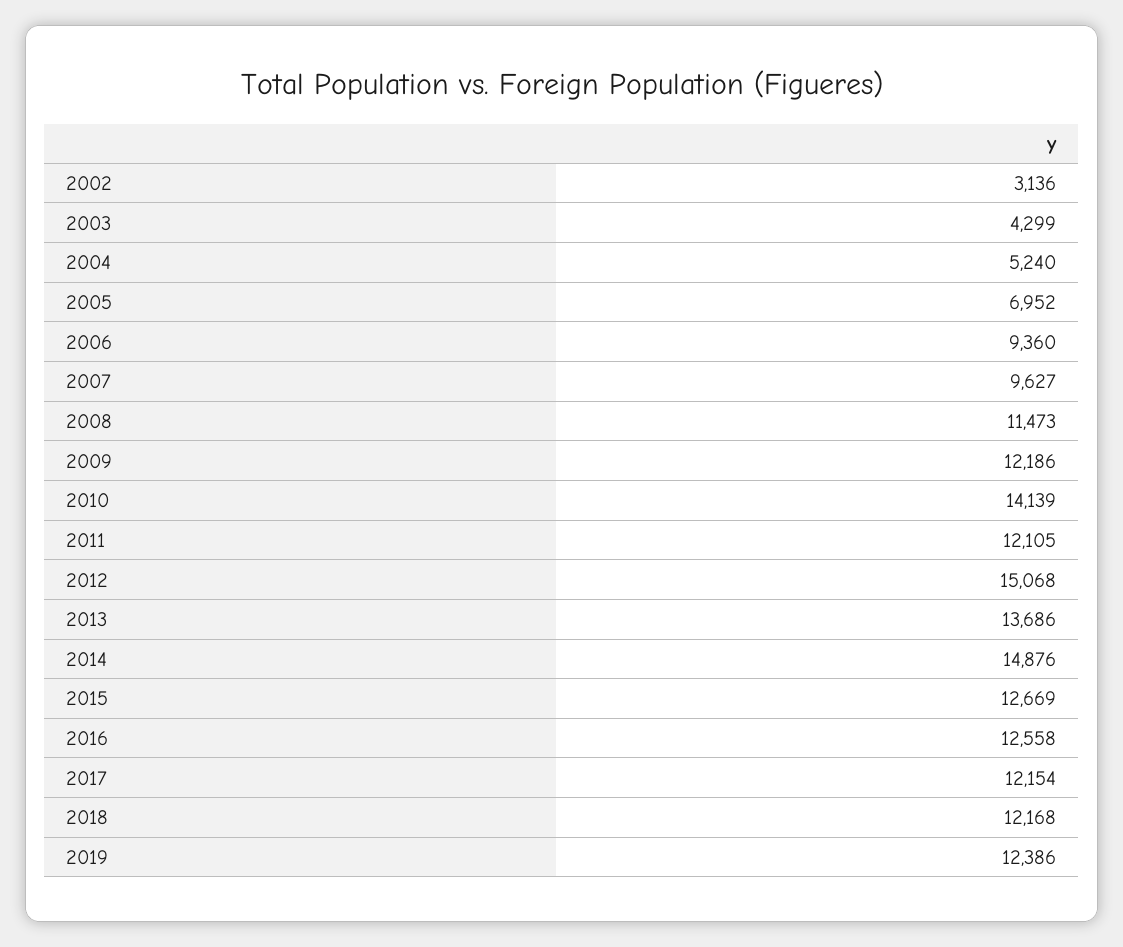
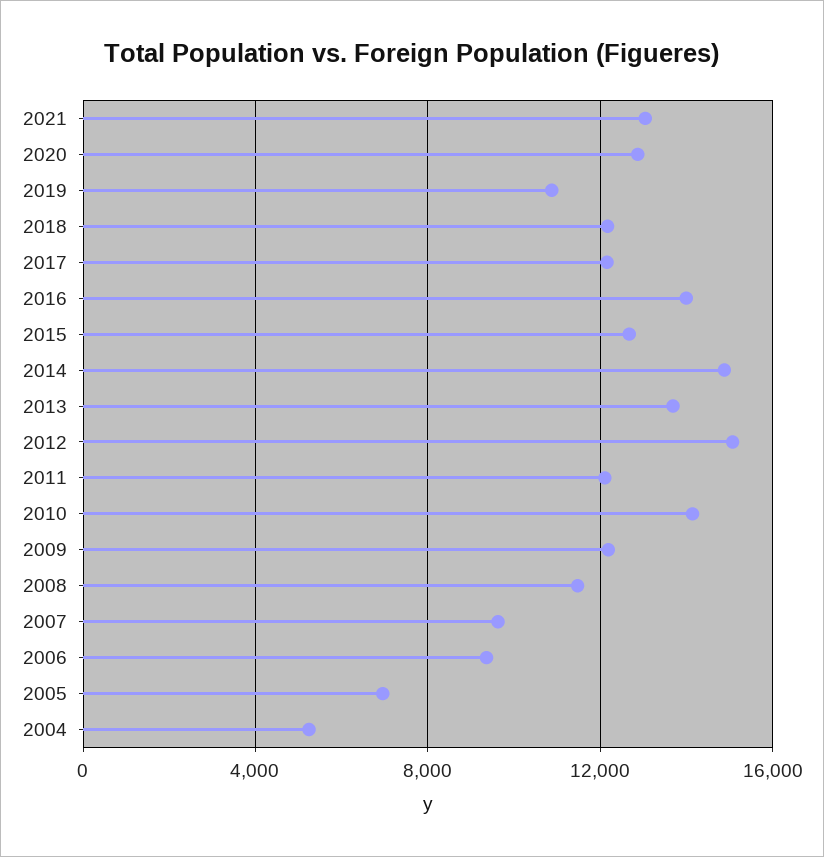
2002: 3136 -> none
2003: 4299 -> none
2016: 12558 -> 14000
2019: 12386 -> 11000
2021: none -> 13000
2020: none -> 13000

